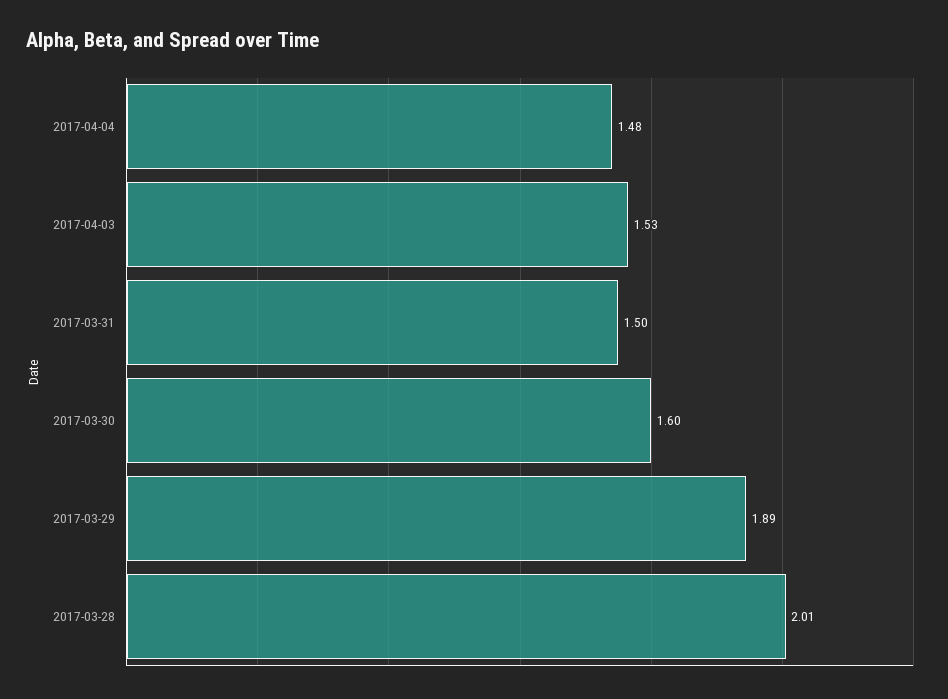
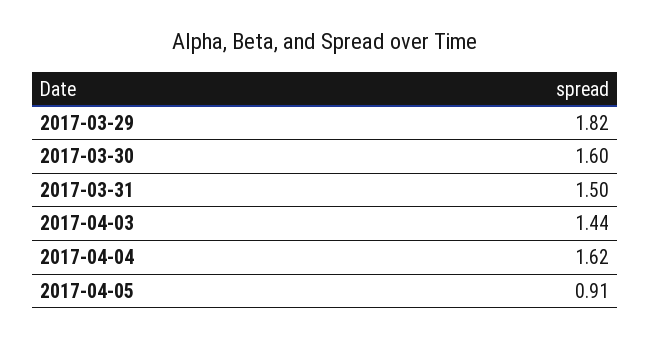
2017-04-04: 1.48 -> 1.62
2017-04-03: 1.53 -> 1.44
2017-03-29: 1.89 -> 1.82
2017-03-28: 2.01 -> none
2017-04-05: none -> 0.91

